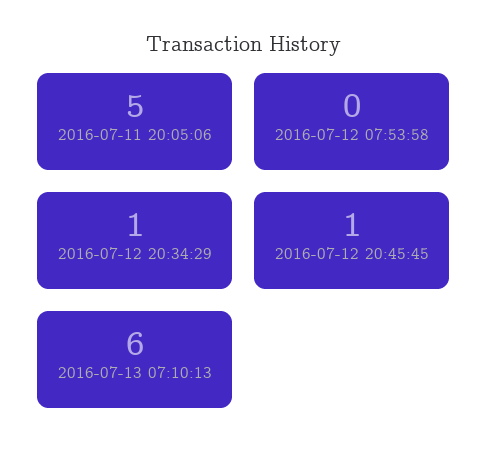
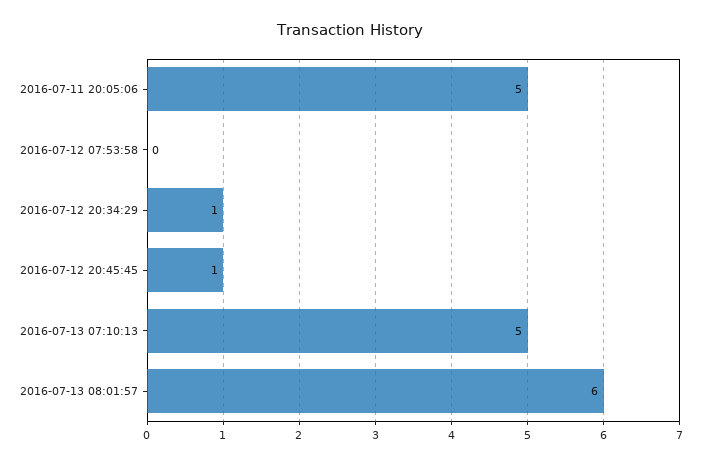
2016-07-13 07:10:13: 6 -> 5
2016-07-13 08:01:57: none -> 6

